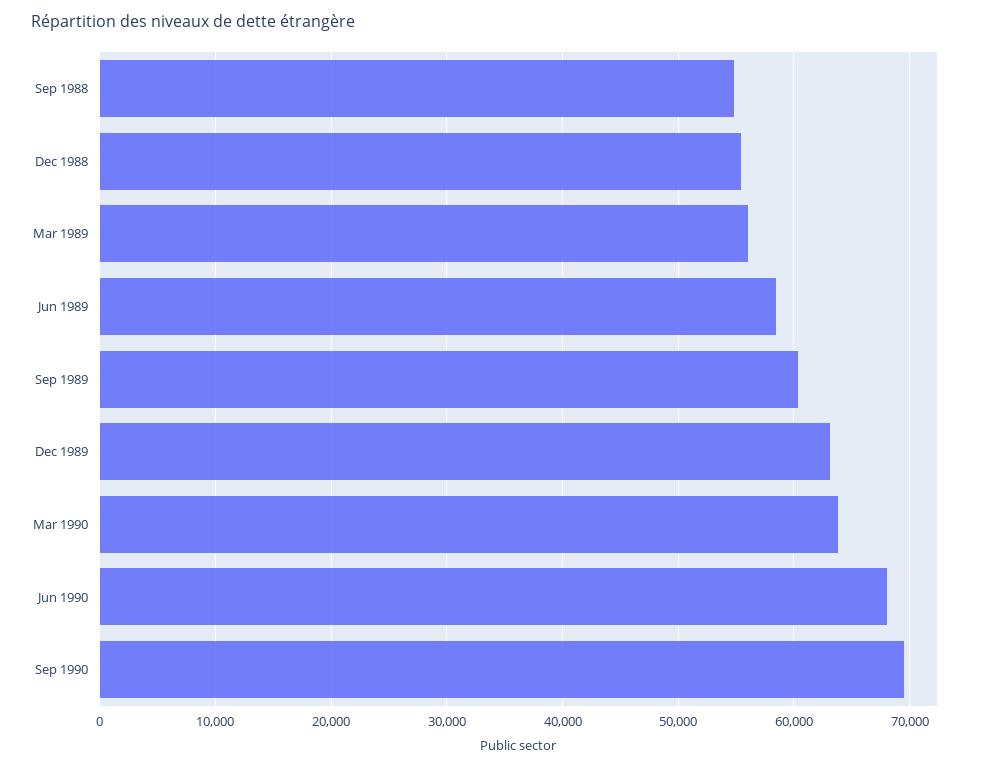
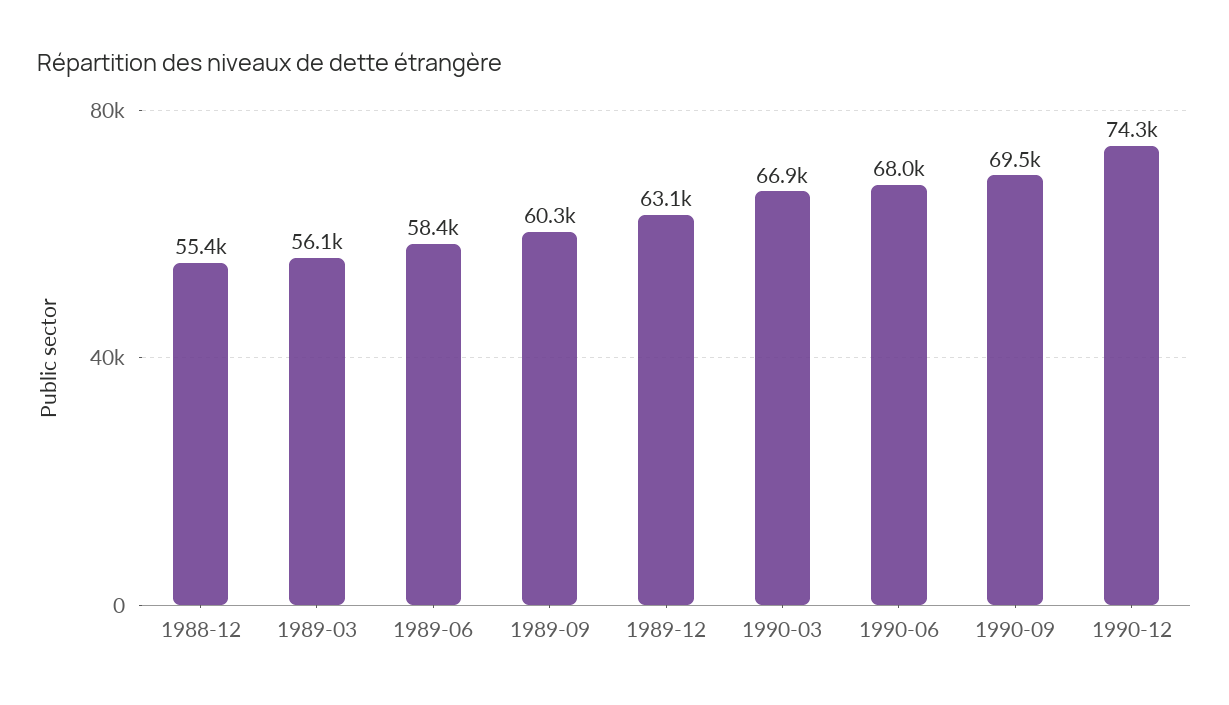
Sep 1988: 55000 -> none
Mar 1990: 64000 -> 66900
1990-12: none -> 74300

